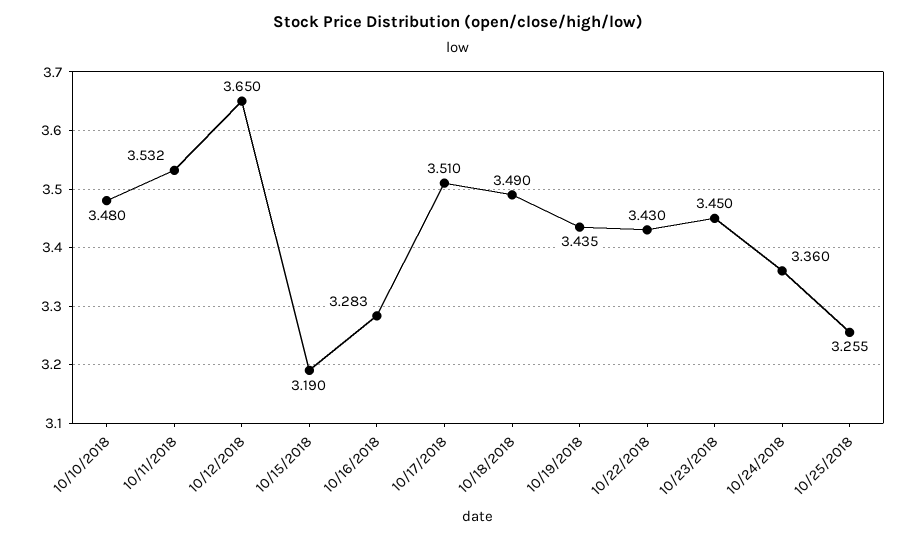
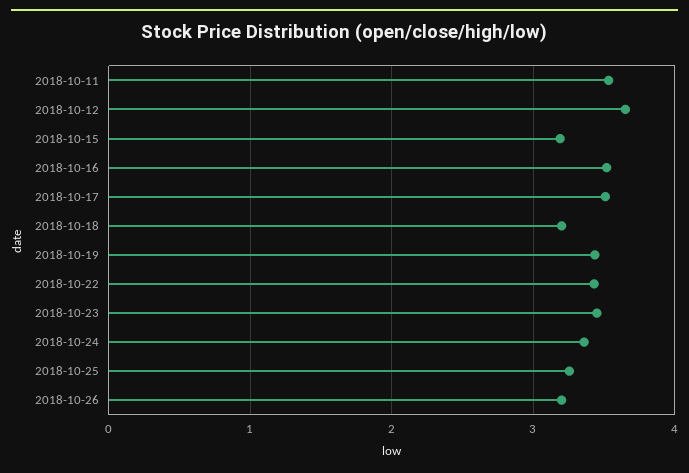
10/10/2018: 3.48 -> none
10/16/2018: 3.283 -> 3.5
10/18/2018: 3.49 -> 3.2
2018-10-26: none -> 3.2

